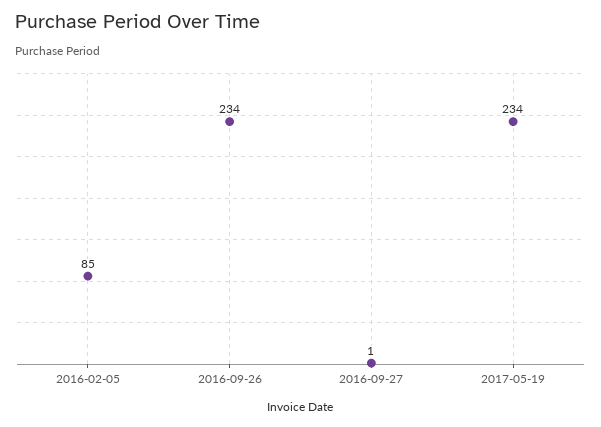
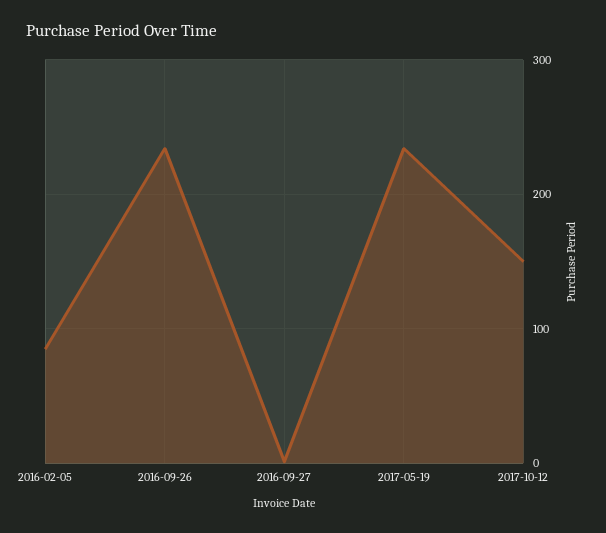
2017-10-12: none -> 150

